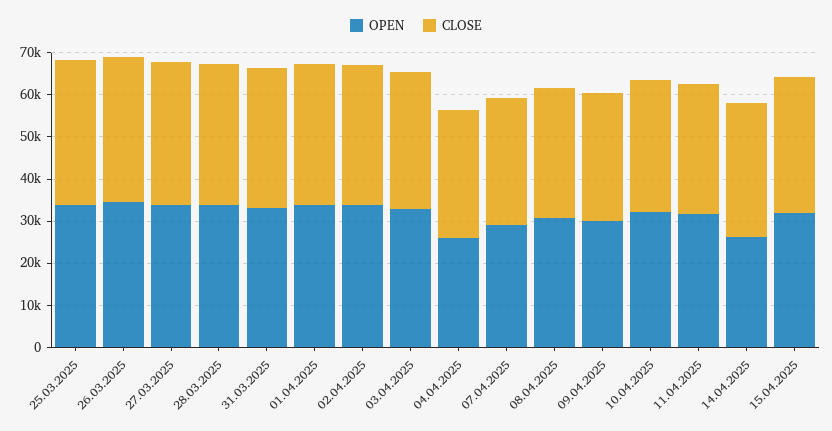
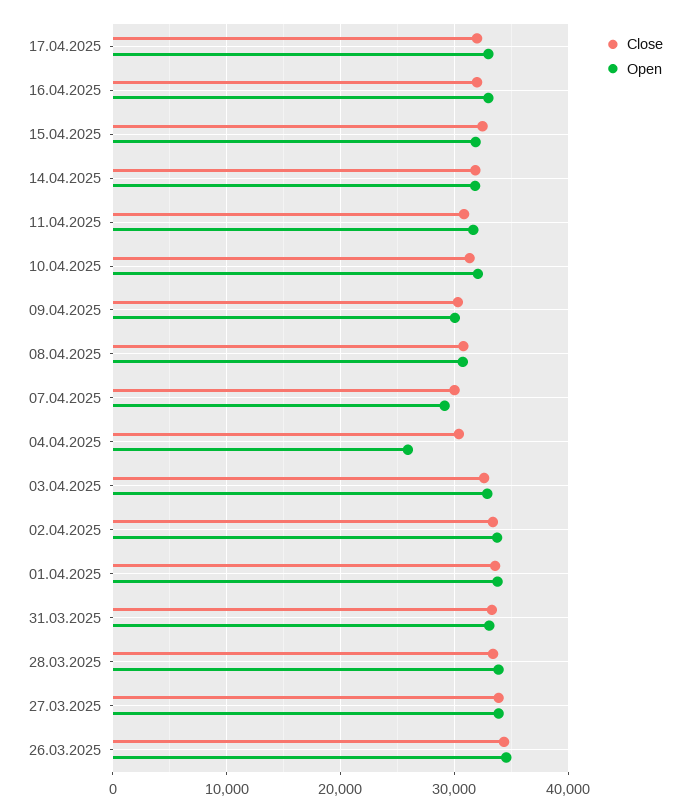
OPEN, 25.03.2025: 34000 -> none
CLOSE, 25.03.2025: 34000 -> none
OPEN, 14.04.2025: 26000 -> 32000
CLOSE, 17.04.2025: none -> 32000
OPEN, 17.04.2025: none -> 33000
CLOSE, 16.04.2025: none -> 32000
OPEN, 16.04.2025: none -> 33000

